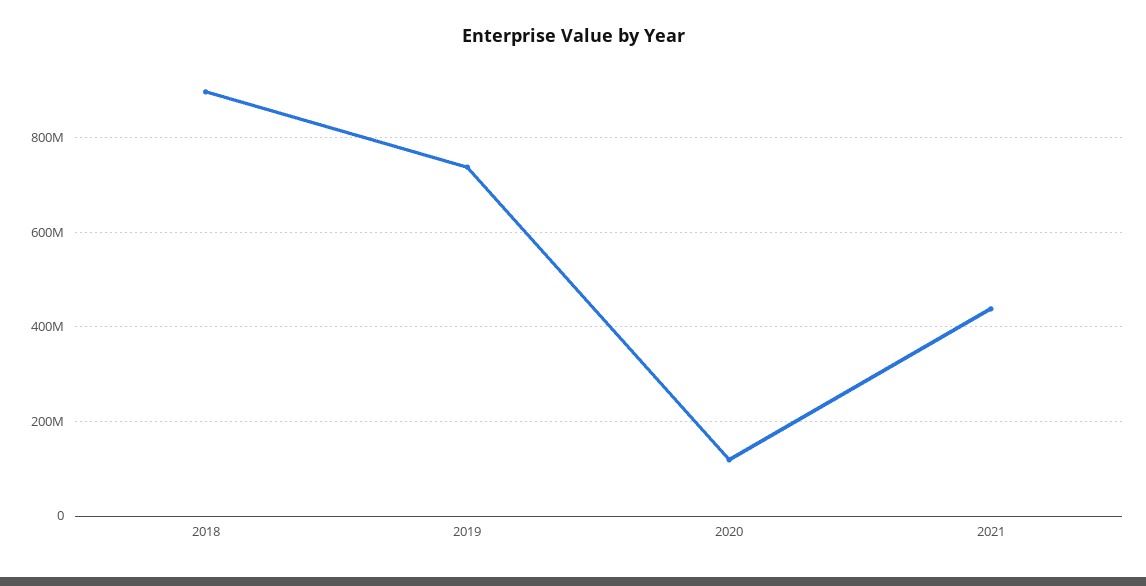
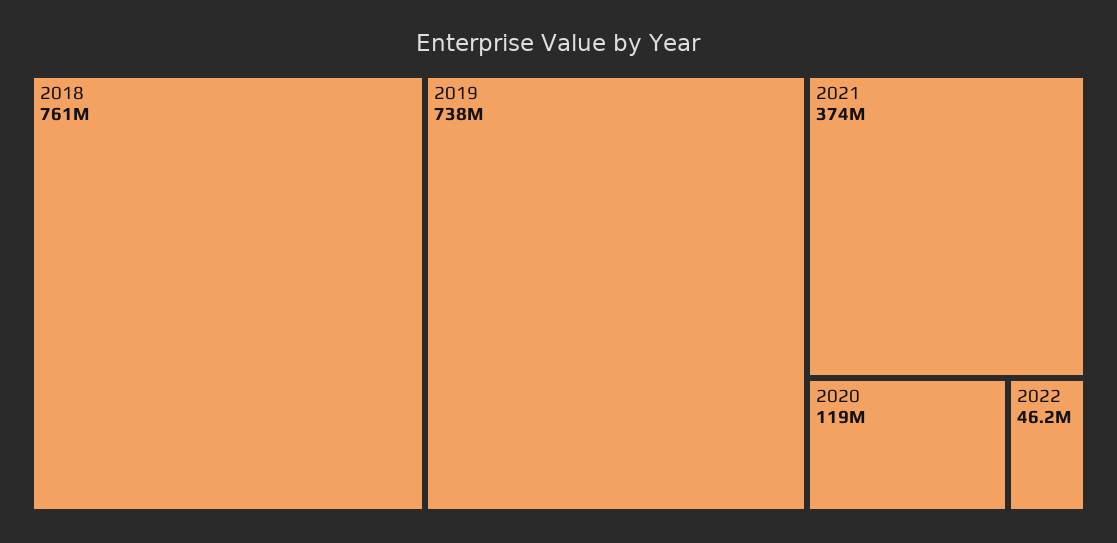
2018: 900000000 -> 761000000
2021: 440000000 -> 374000000
2022: none -> 46200000

